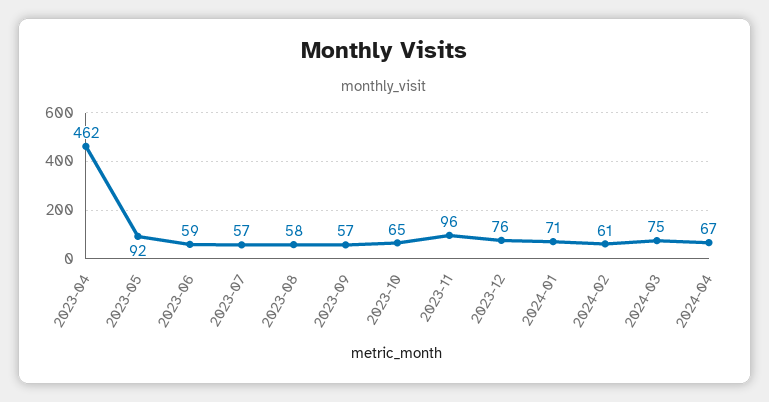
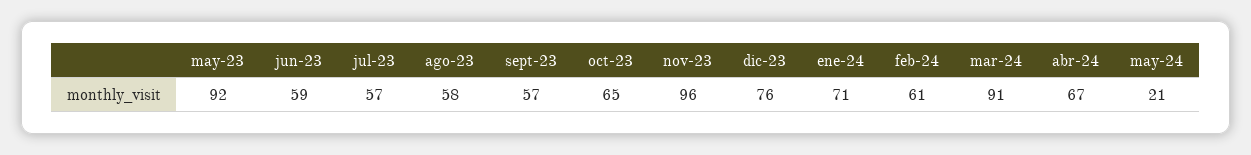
2023-04: 462 -> none
2024-03: 75 -> 91
may-24: none -> 21

